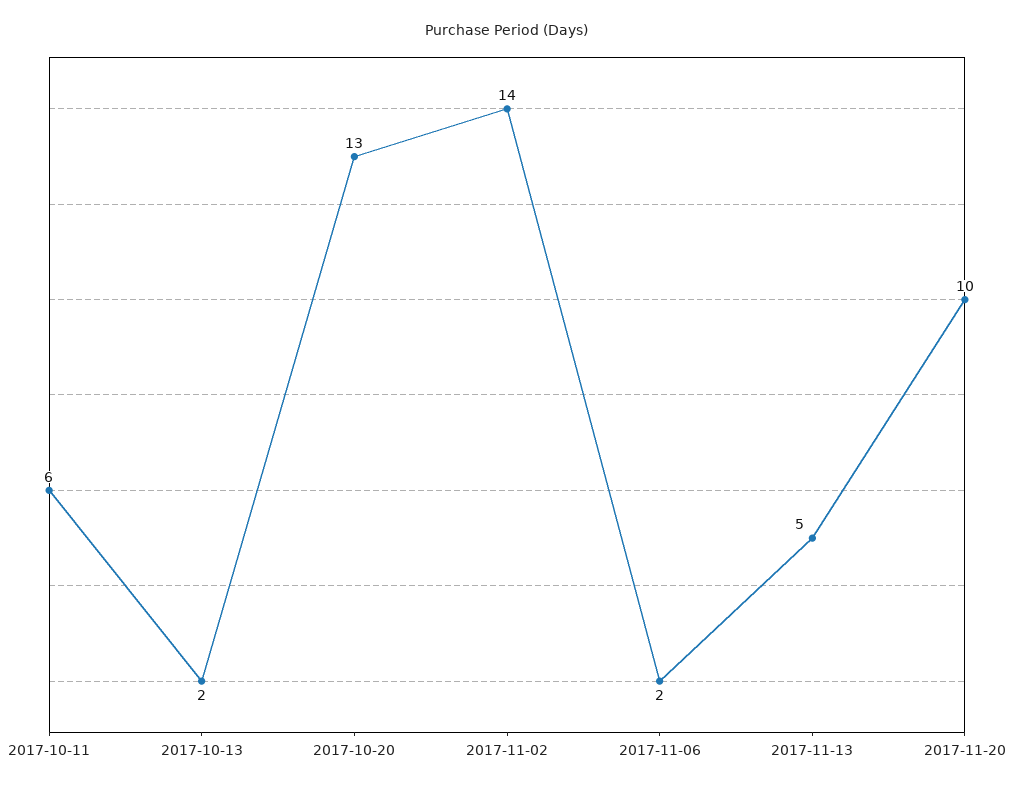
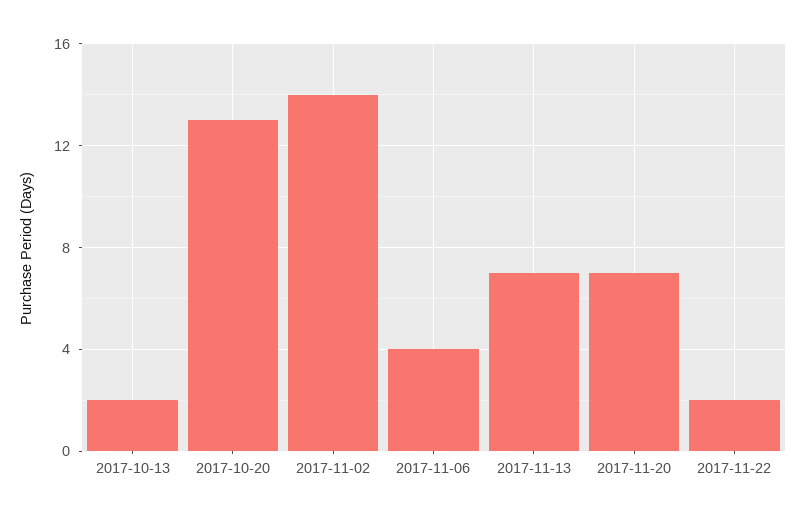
2017-10-11: 6 -> none
2017-11-06: 2 -> 4
2017-11-13: 5 -> 7
2017-11-20: 10 -> 7
2017-11-22: none -> 2

